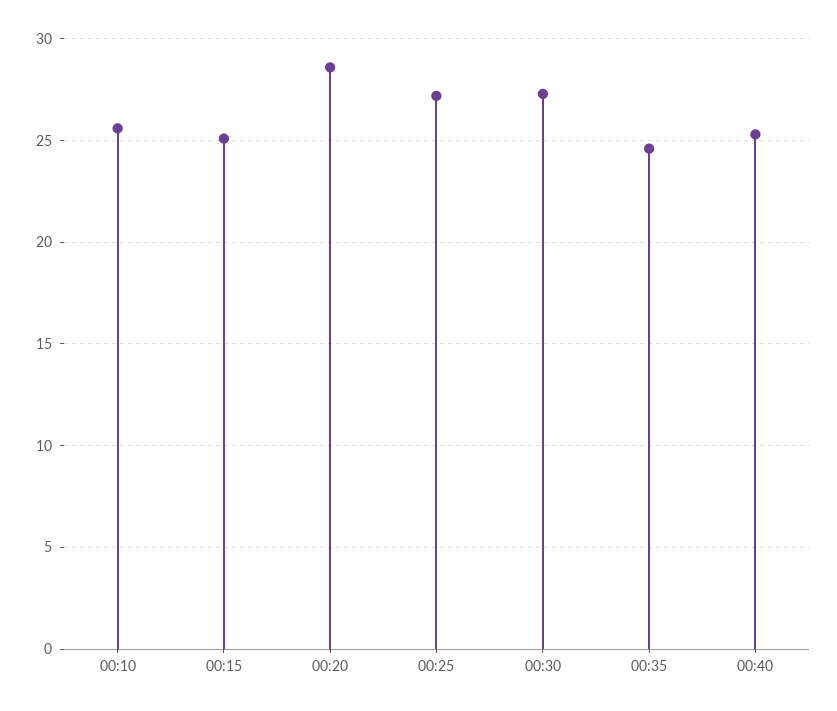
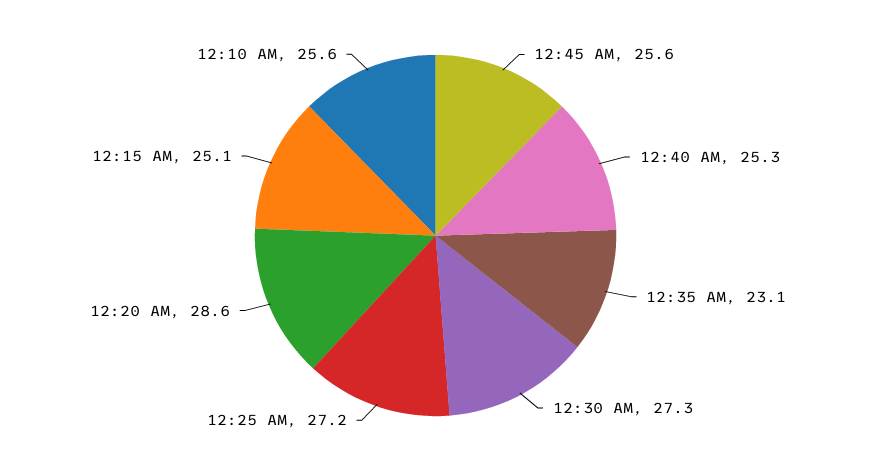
00:35: 24.5 -> 23.1
12:45 AM: none -> 25.6

